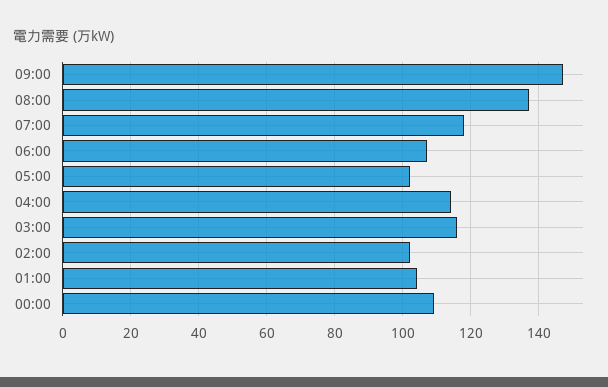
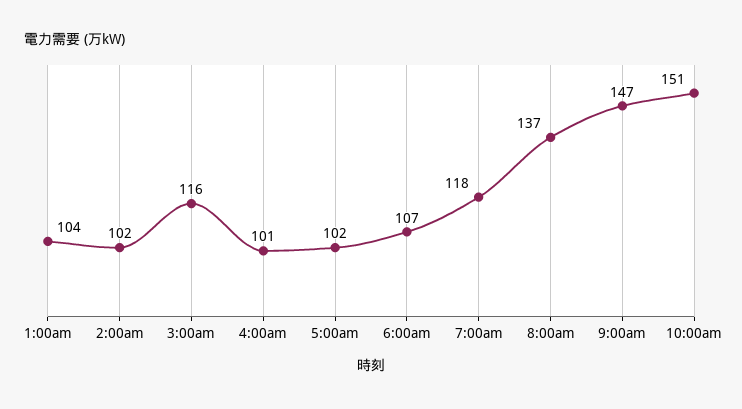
04:00: 115 -> 101
00:00: 110 -> none
10:00am: none -> 151

